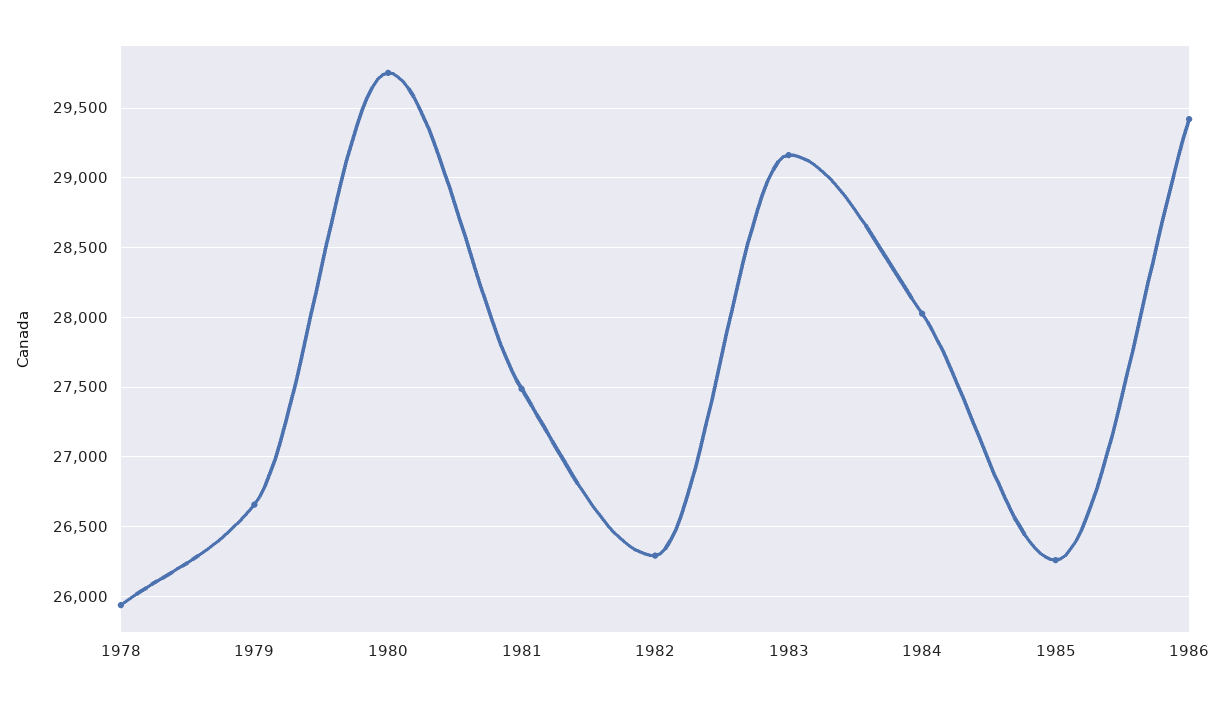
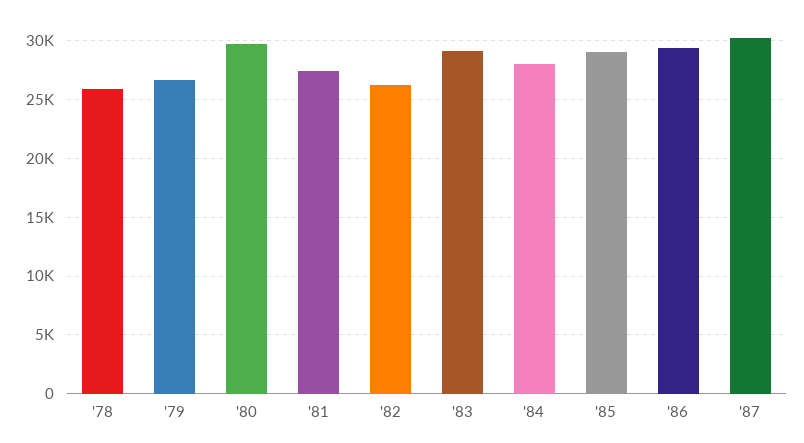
1985: 26250 -> 29000
'87: none -> 30000

